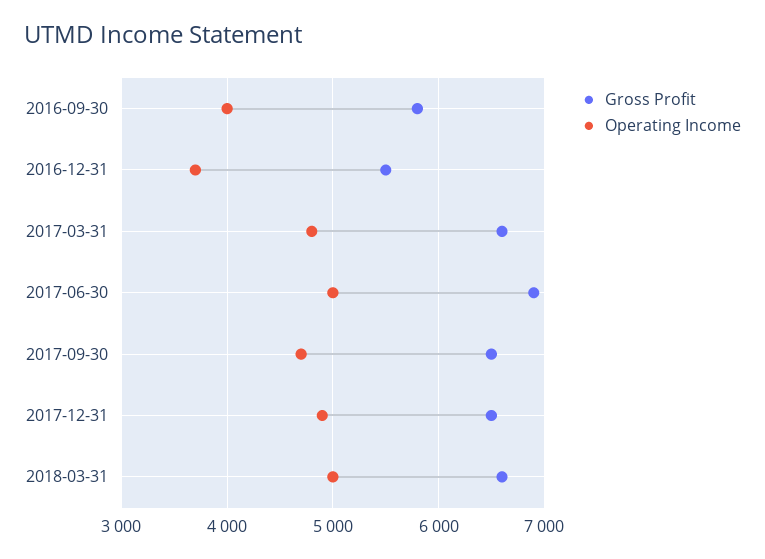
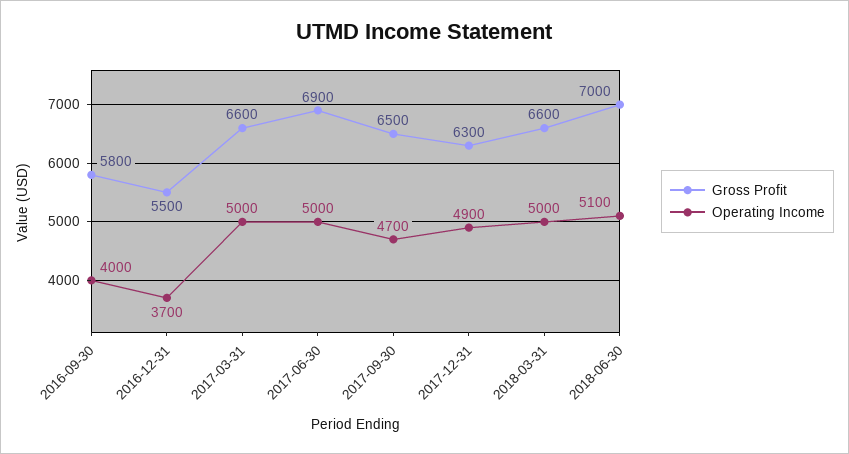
Operating Income, 2017-03-31: 4800 -> 5000
Gross Profit, 2017-12-31: 6500 -> 6300
Gross Profit, 2018-06-30: none -> 7000
Operating Income, 2018-06-30: none -> 5100

